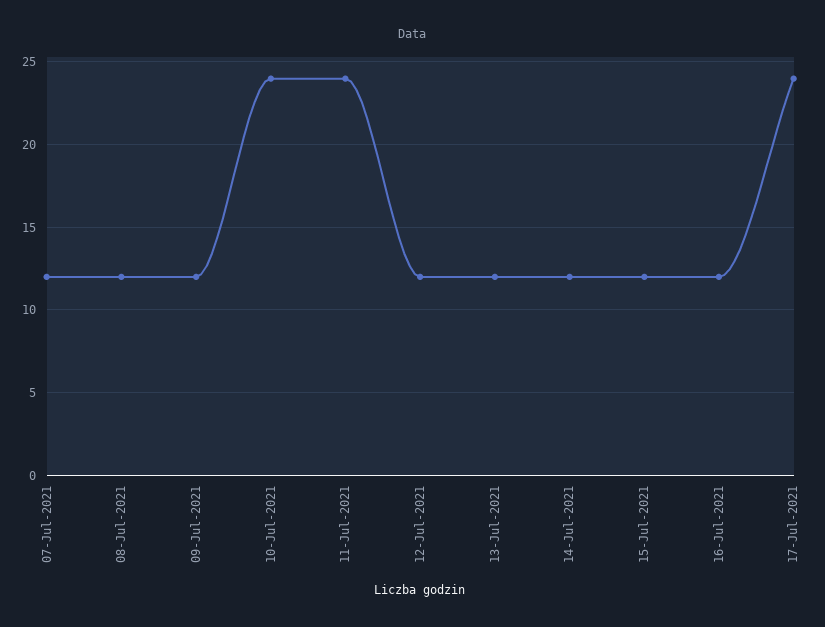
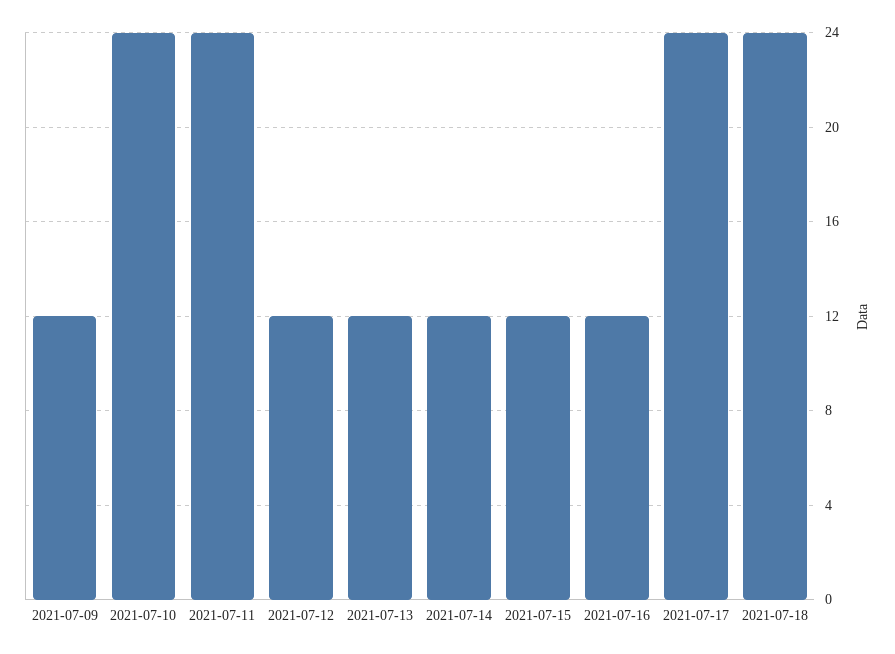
07-Jul-2021: 12 -> none
08-Jul-2021: 12 -> none
2021-07-18: none -> 24

